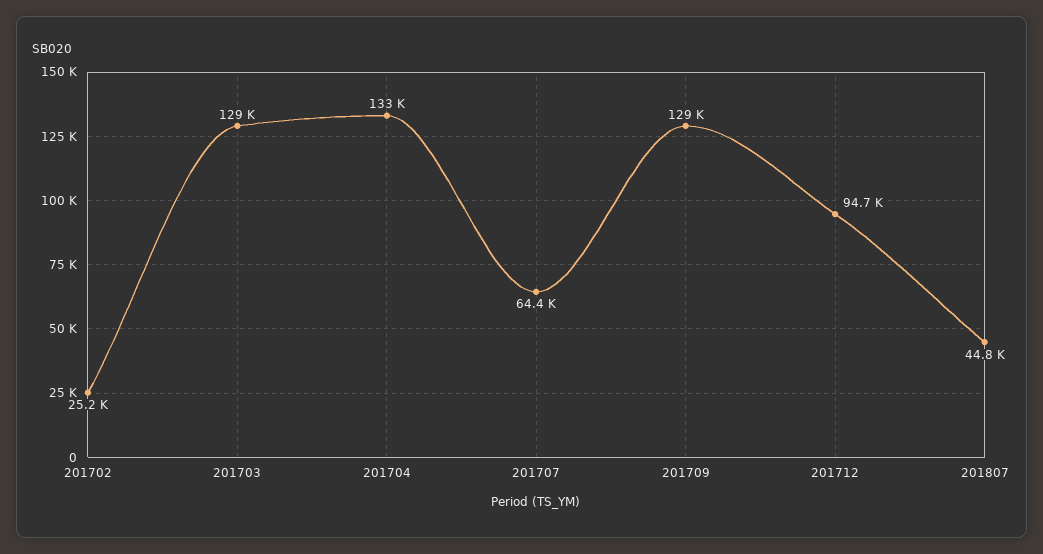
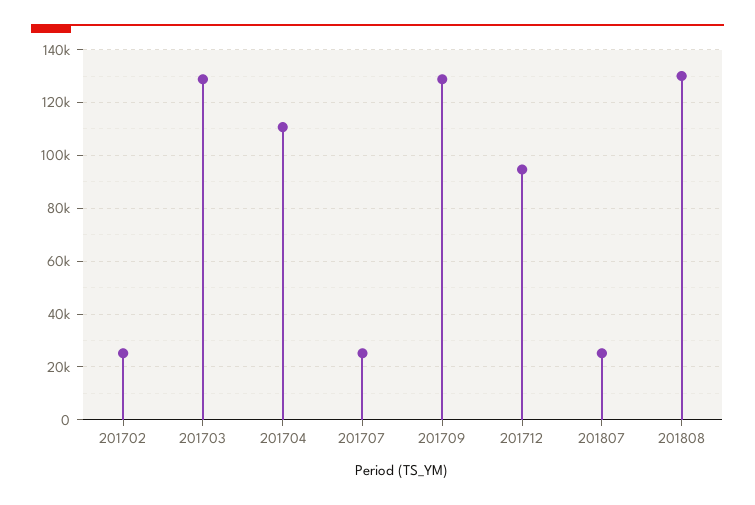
201704: 133000 -> 110000
201707: 64400 -> 25000
201807: 44800 -> 25000
201808: none -> 130000

